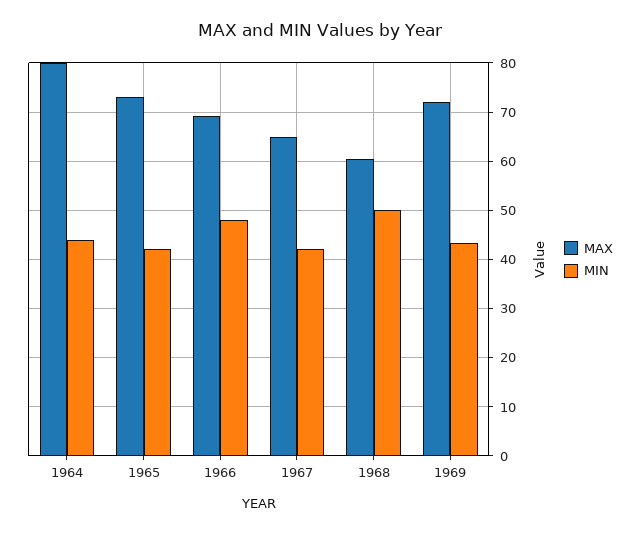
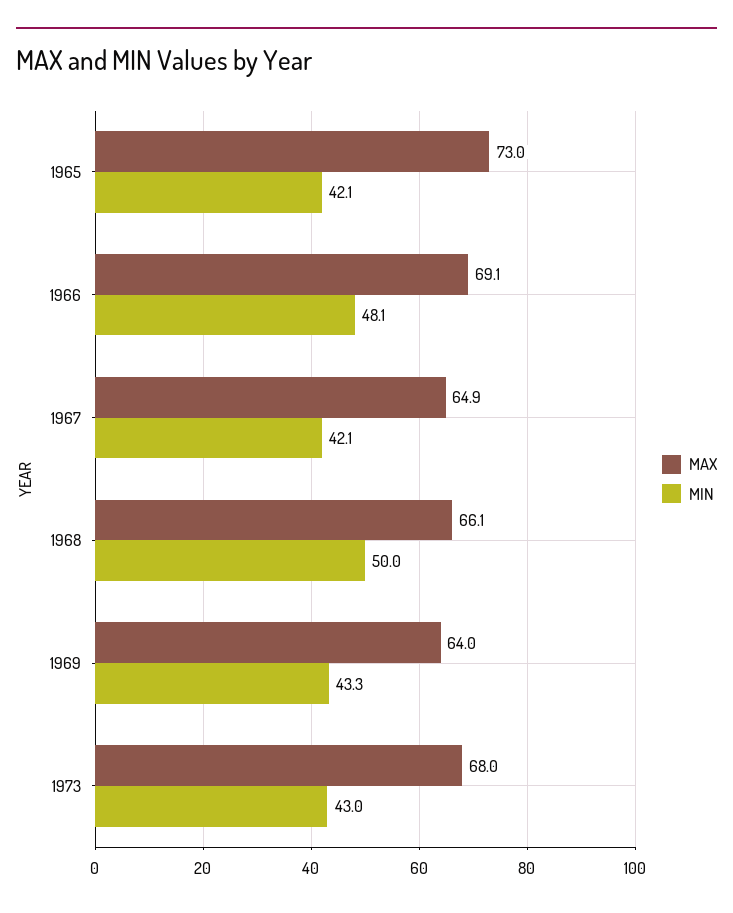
MAX, 1964: 80 -> none
MIN, 1964: 44 -> none
MAX, 1968: 60 -> 66.1
MAX, 1969: 72 -> 64
MAX, 1973: none -> 68
MIN, 1973: none -> 43

